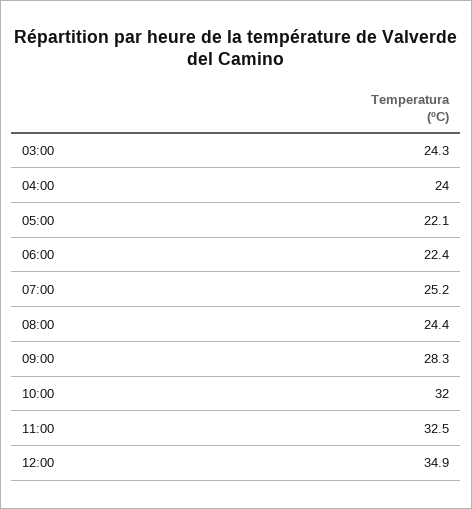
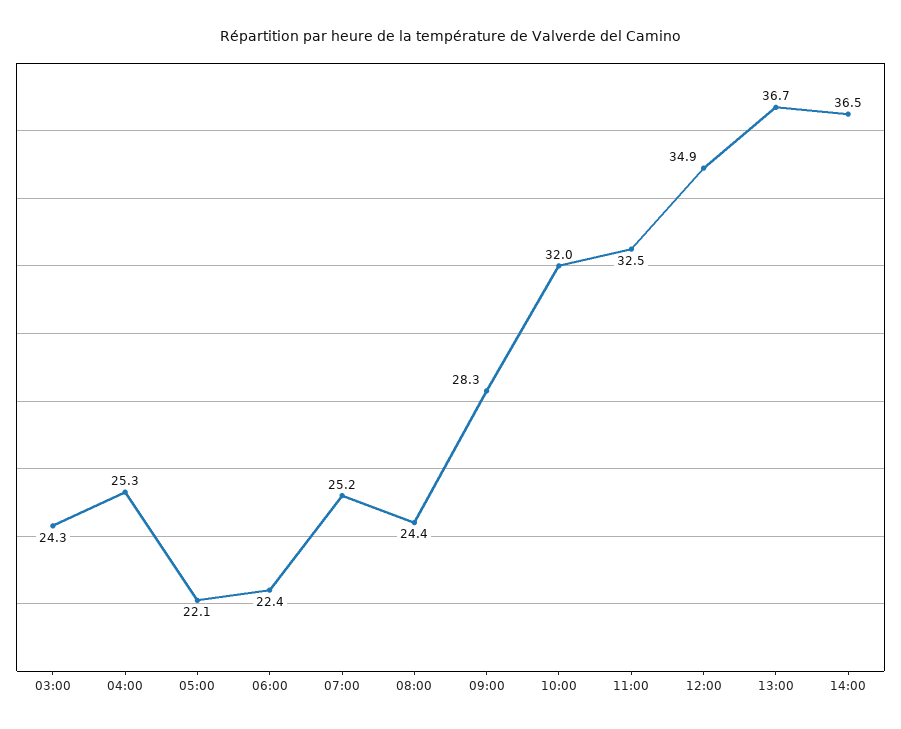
04:00: 24 -> 25.3
13:00: none -> 36.7
14:00: none -> 36.5

